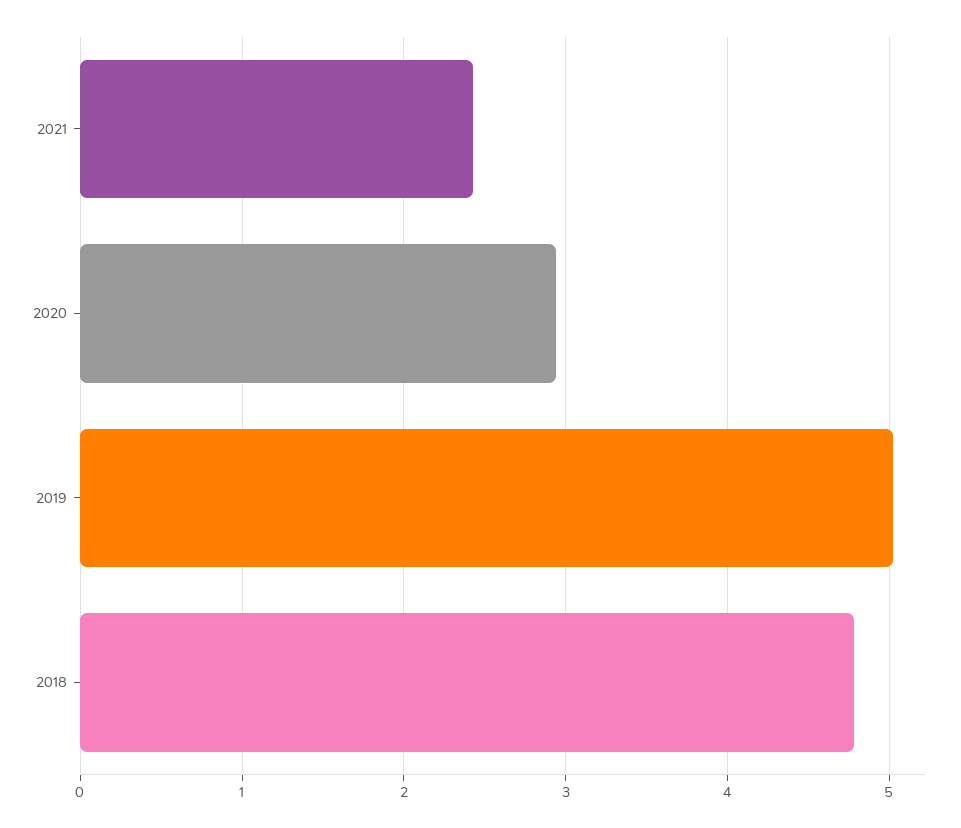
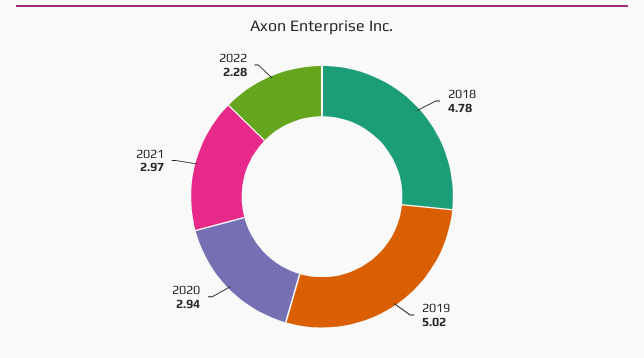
2021: 2.4 -> 2.97
2022: none -> 2.28

